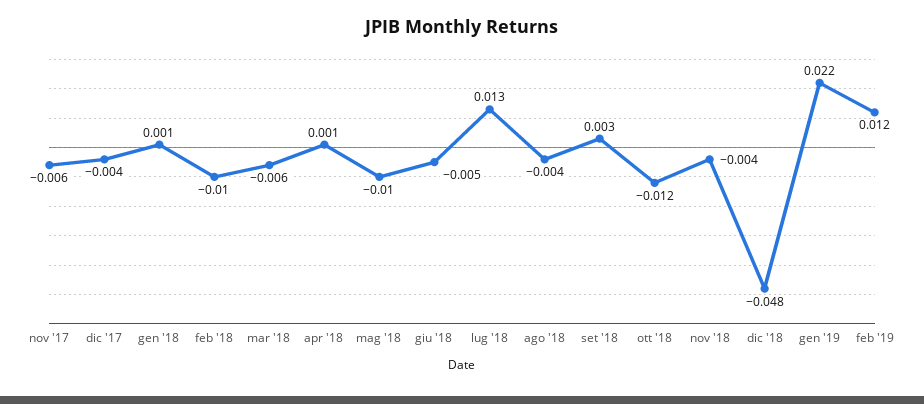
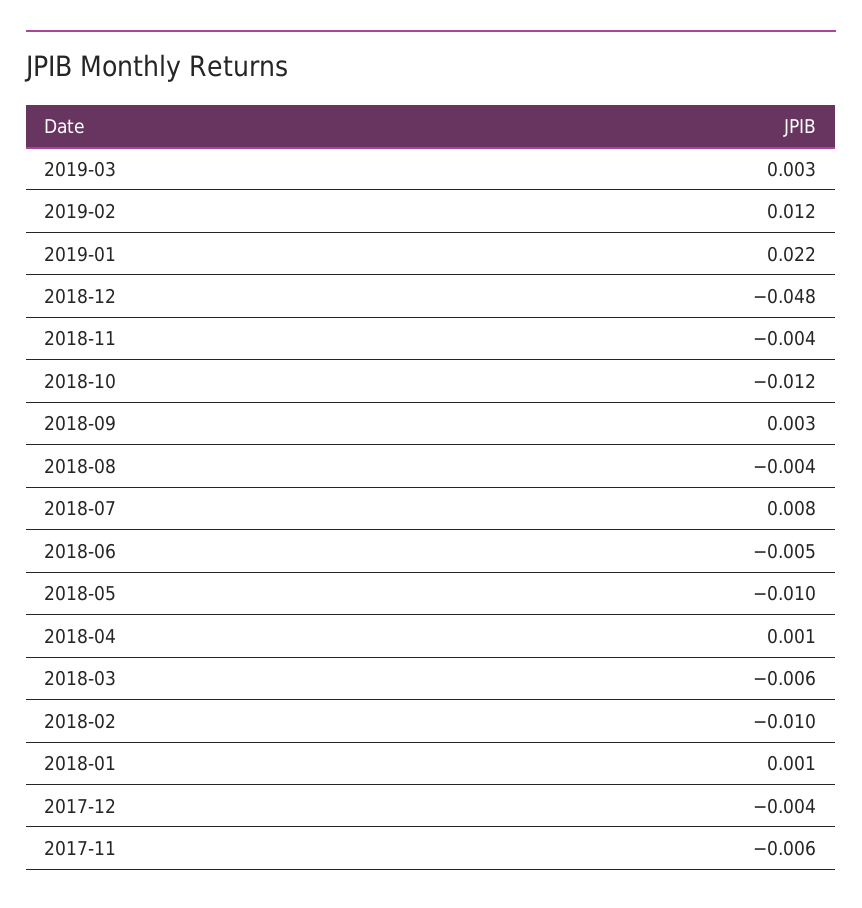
lug '18: 0.013 -> 0.008
2019-03: none -> 0.003

